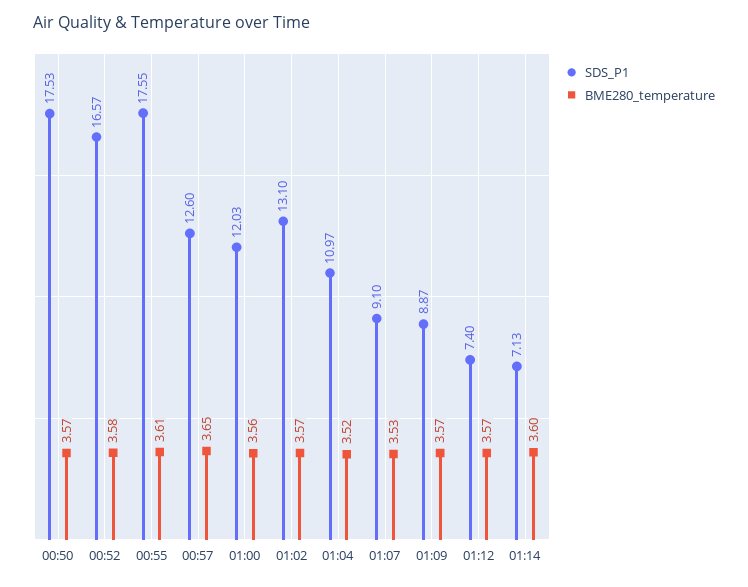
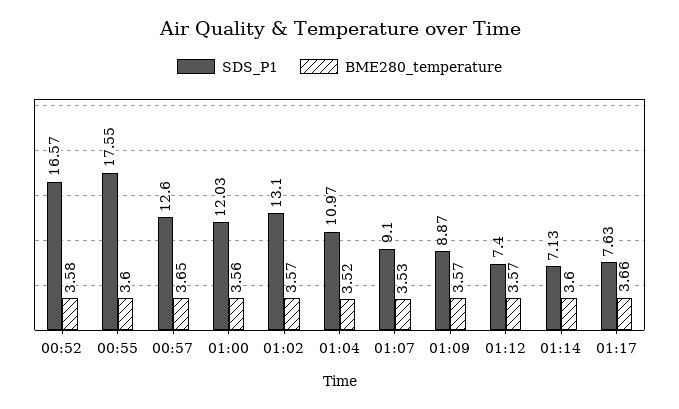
SDS_P1, 00:50: 17.53 -> none
BME280_temperature, 00:50: 3.57 -> none
BME280_temperature, 00:55: 3.61 -> 3.6
SDS_P1, 01:17: none -> 7.63
BME280_temperature, 01:17: none -> 3.66

